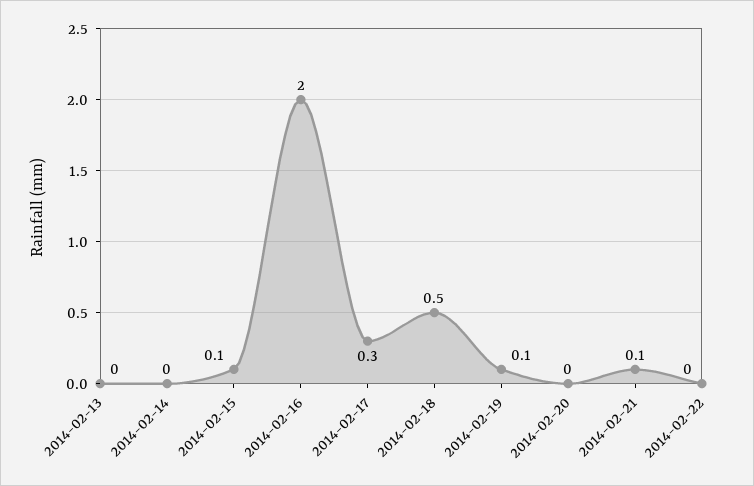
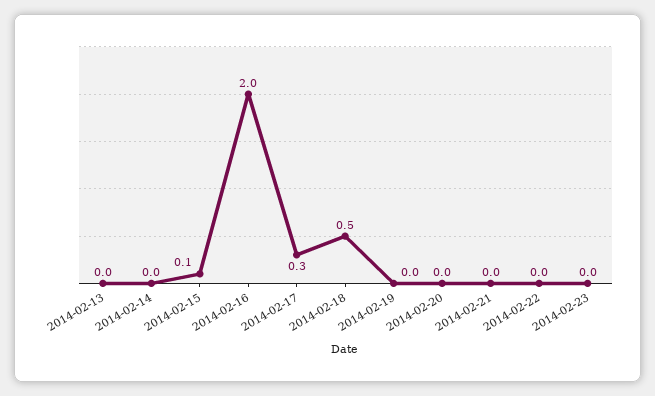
2014-02-19: 0.1 -> 0
2014-02-21: 0.1 -> 0
2014-02-23: none -> 0

